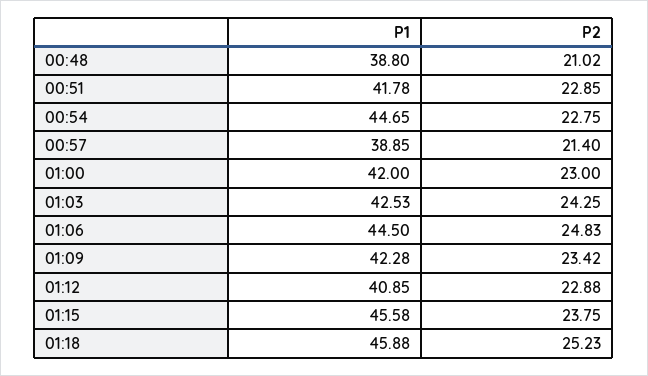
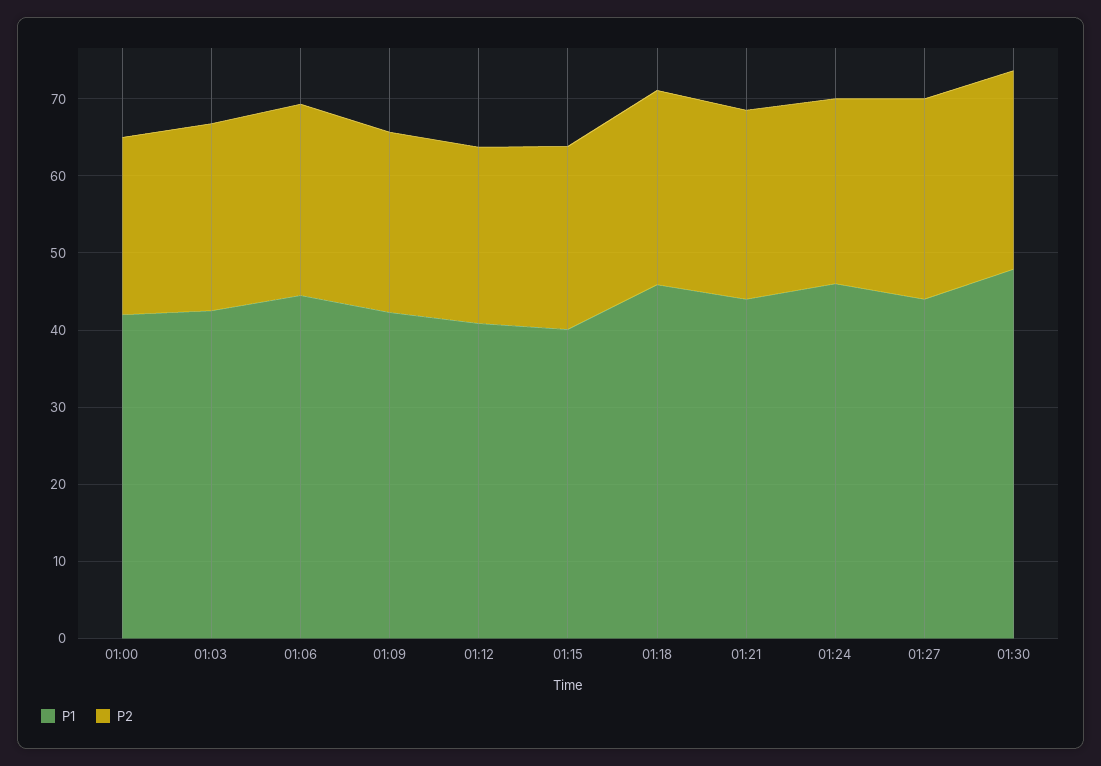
P1, 00:48: 38.8 -> none
P2, 00:48: 21.02 -> none
P1, 00:51: 41.78 -> none
P2, 00:51: 22.85 -> none
P1, 00:54: 44.65 -> none
P2, 00:54: 22.75 -> none
P1, 00:57: 38.85 -> none
P2, 00:57: 21.4 -> none
P1, 01:15: 45.58 -> 40
P1, 01:21: none -> 44
P2, 01:21: none -> 24
P1, 01:24: none -> 46
P2, 01:24: none -> 24
P1, 01:27: none -> 44
P2, 01:27: none -> 26
P1, 01:30: none -> 48
P2, 01:30: none -> 26

